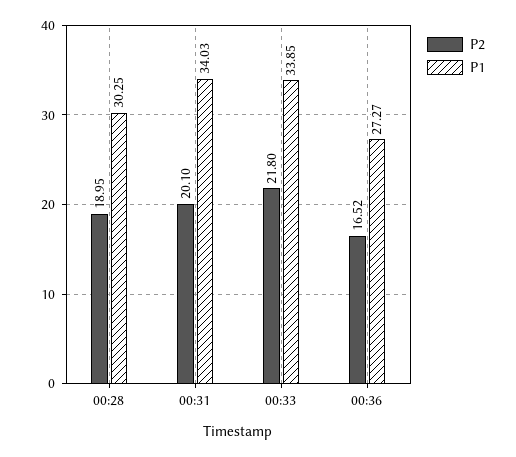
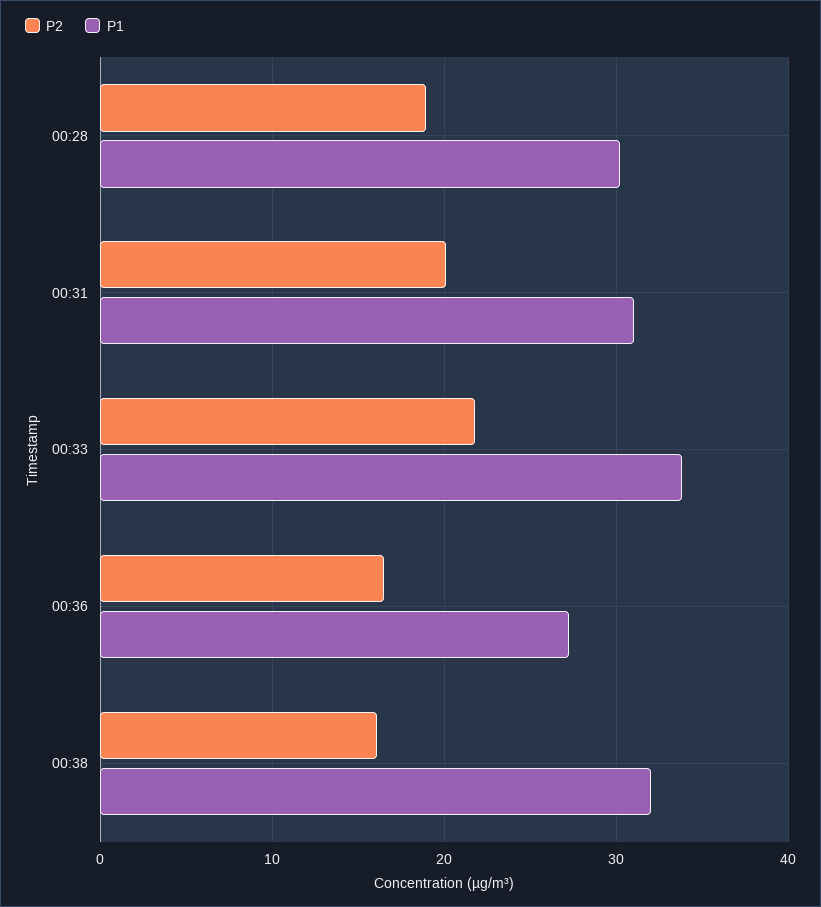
P1, 00:31: 34.03 -> 31
P2, 00:38: none -> 16
P1, 00:38: none -> 32

